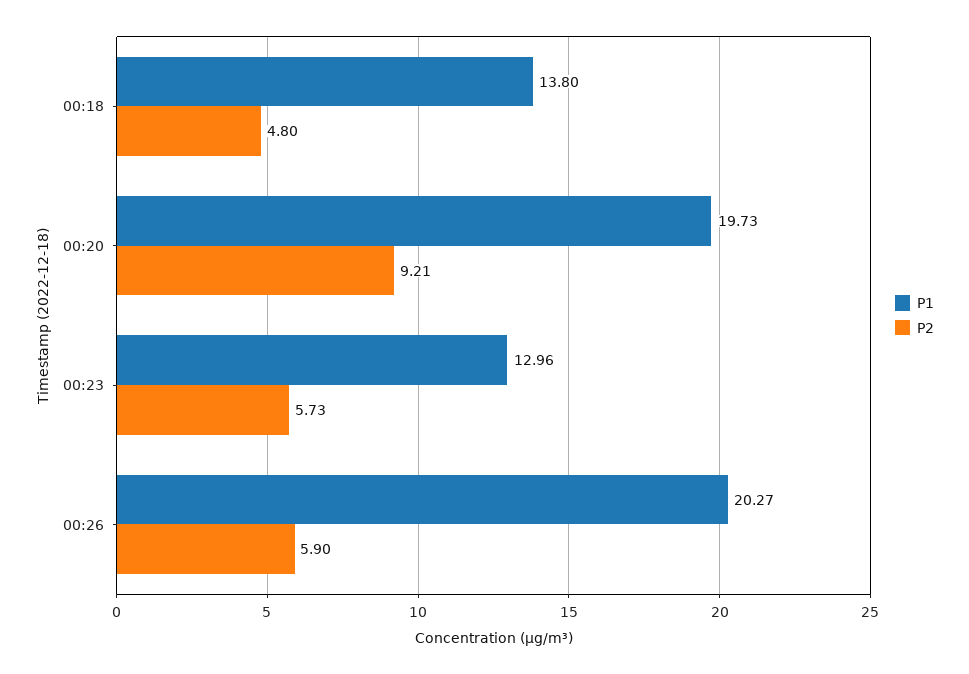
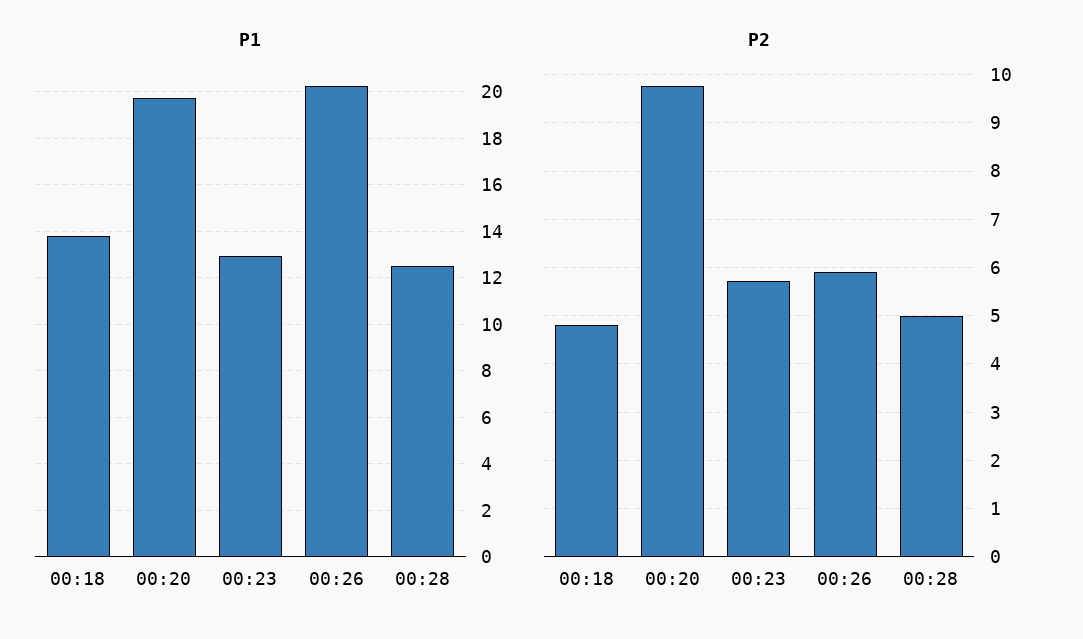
P2, 00:20: 9.21 -> 9.8
P1, 00:28: none -> 12.5
P2, 00:28: none -> 5

